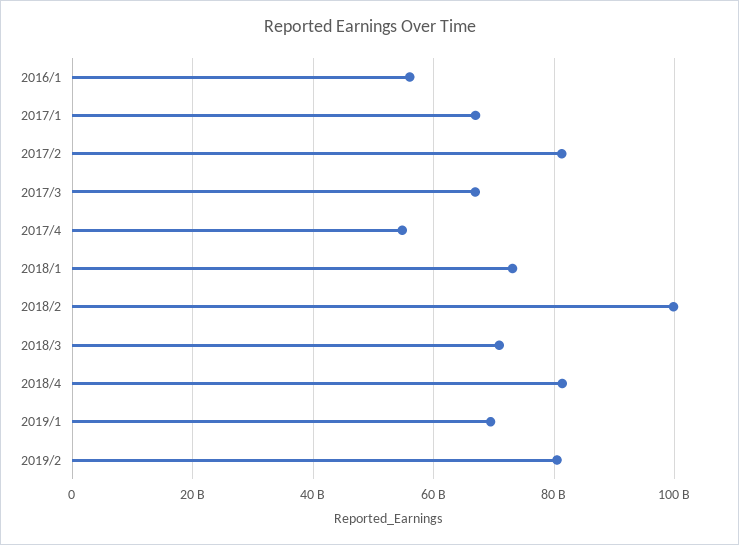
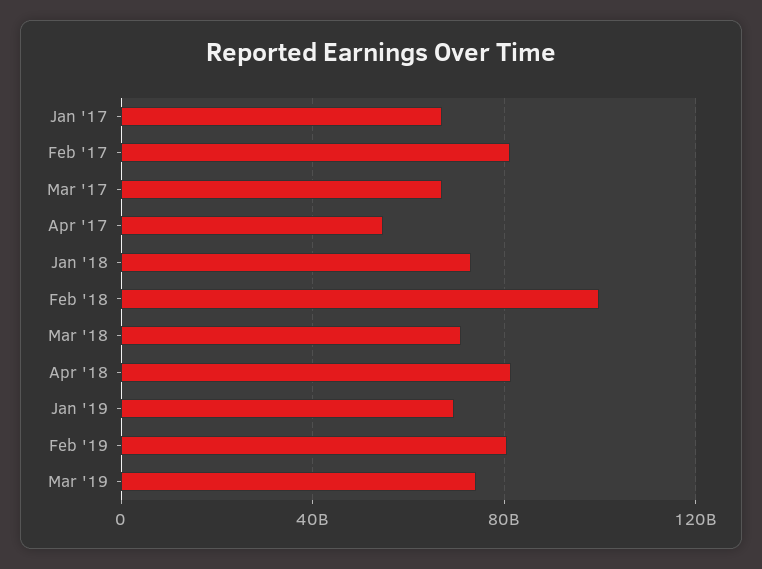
2016/1: 56000000000 -> none
Mar '19: none -> 75000000000

